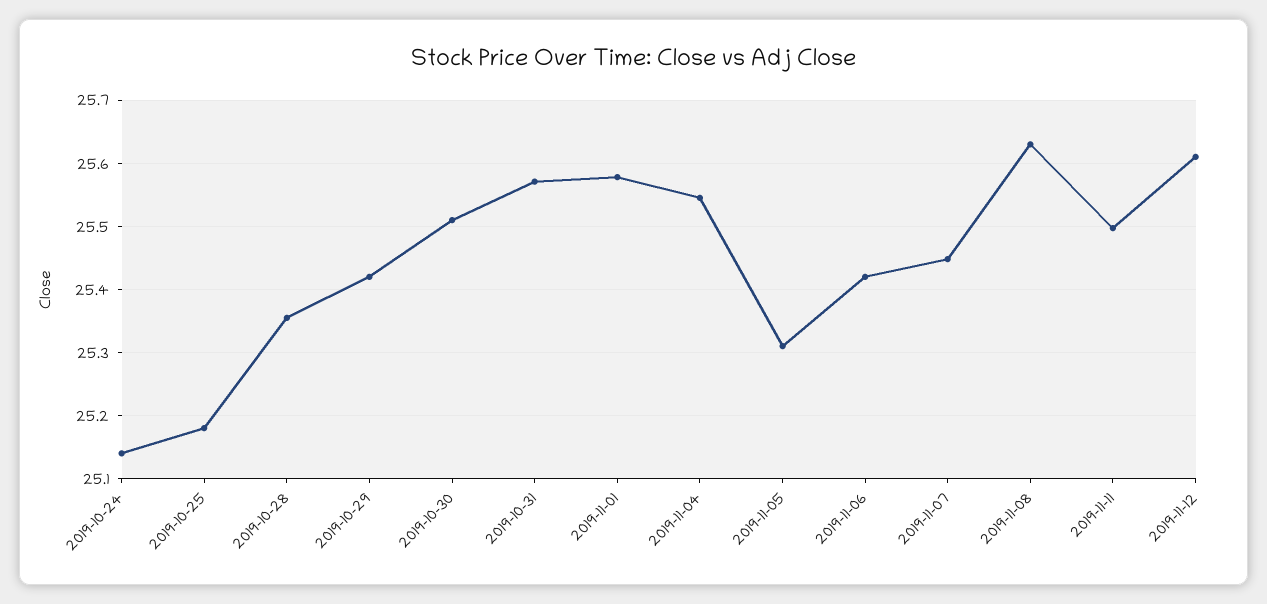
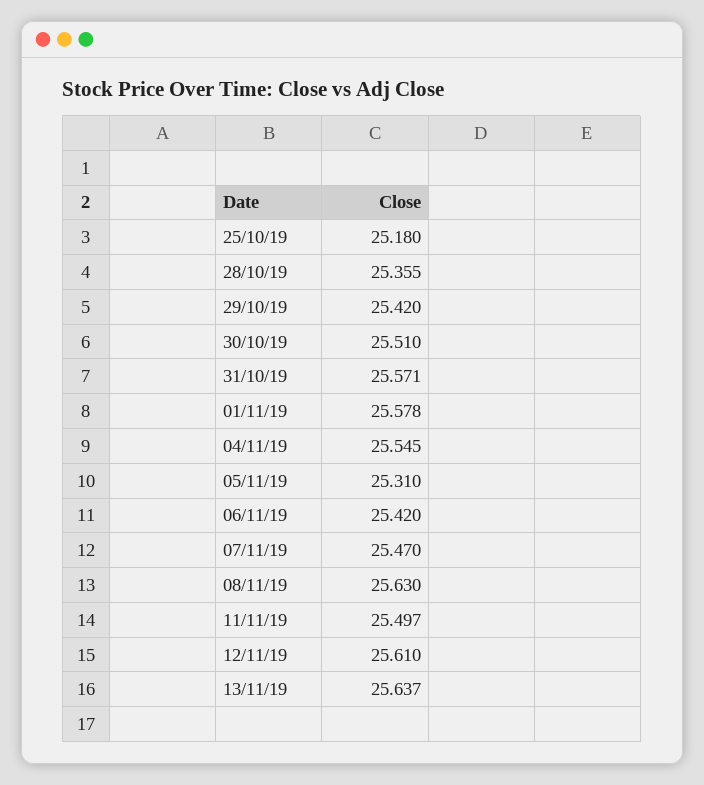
2019-10-24: 25.14 -> none
2019-11-07: 25.45 -> 25.47
13/11/19: none -> 25.637

